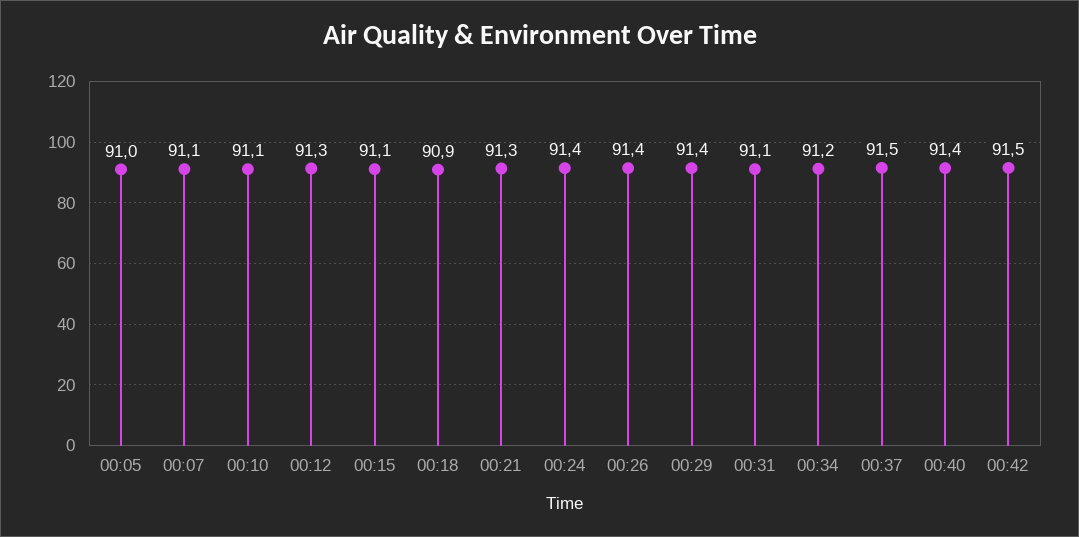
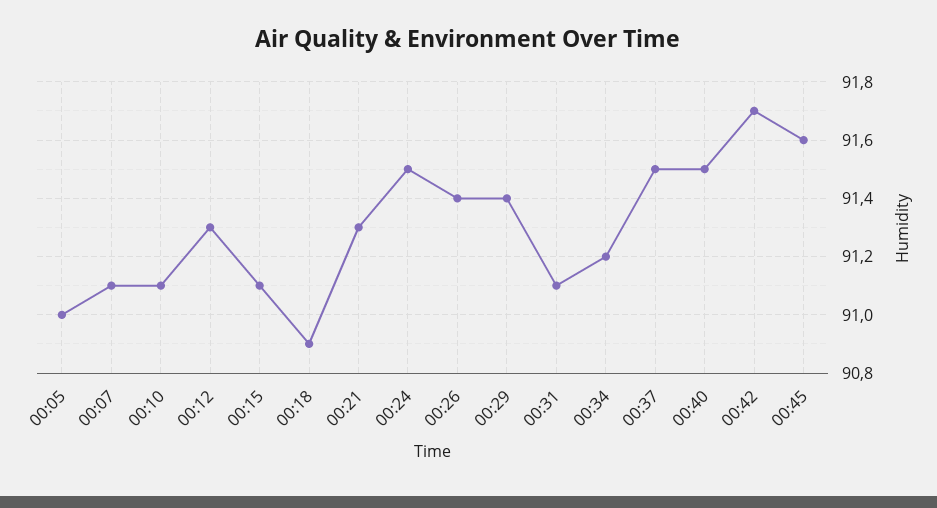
00:24: 91.4 -> 91.5
00:40: 91.4 -> 91.5
00:42: 91.5 -> 91.7
00:45: none -> 91.6

